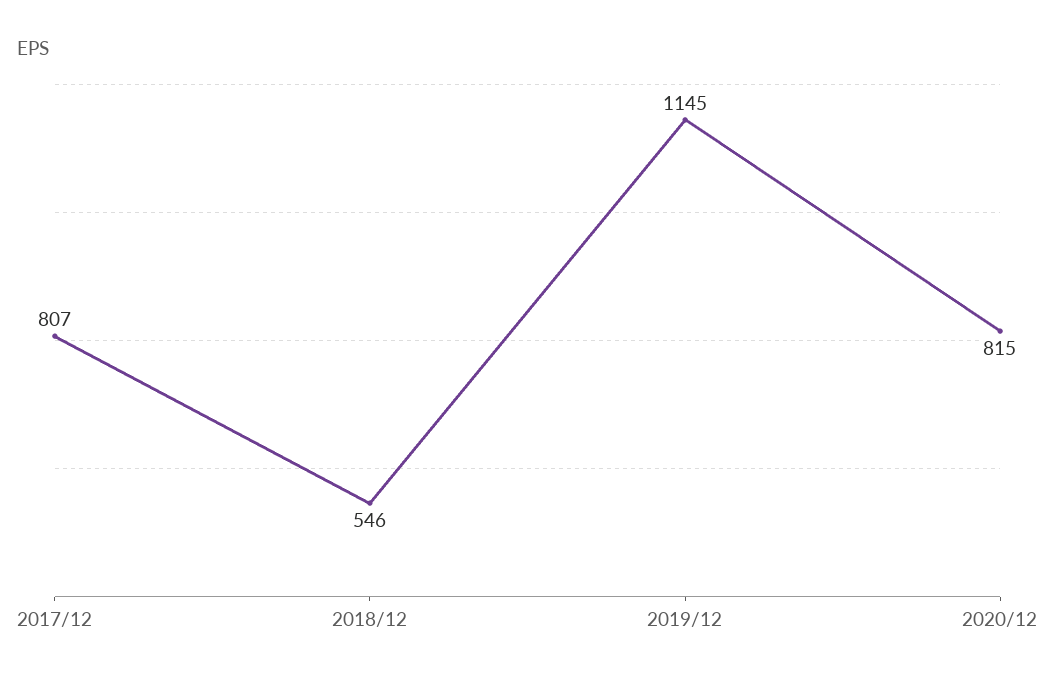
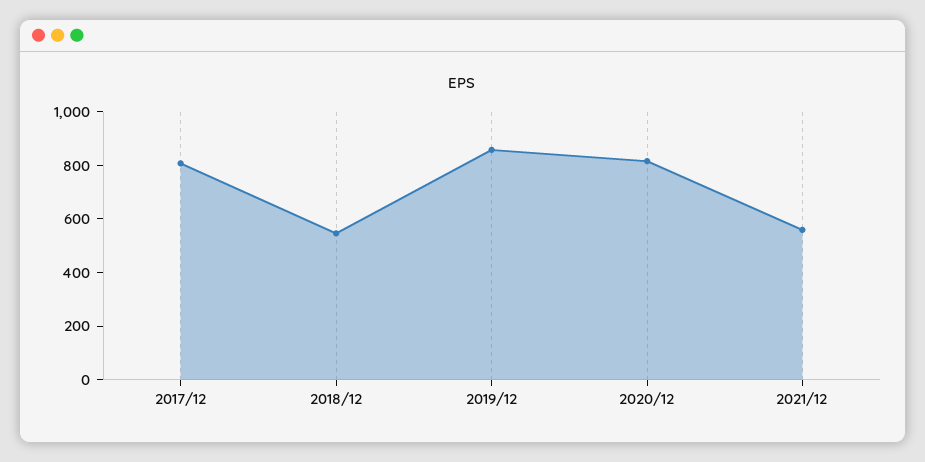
2019/12: 1145 -> 850
2021/12: none -> 550

